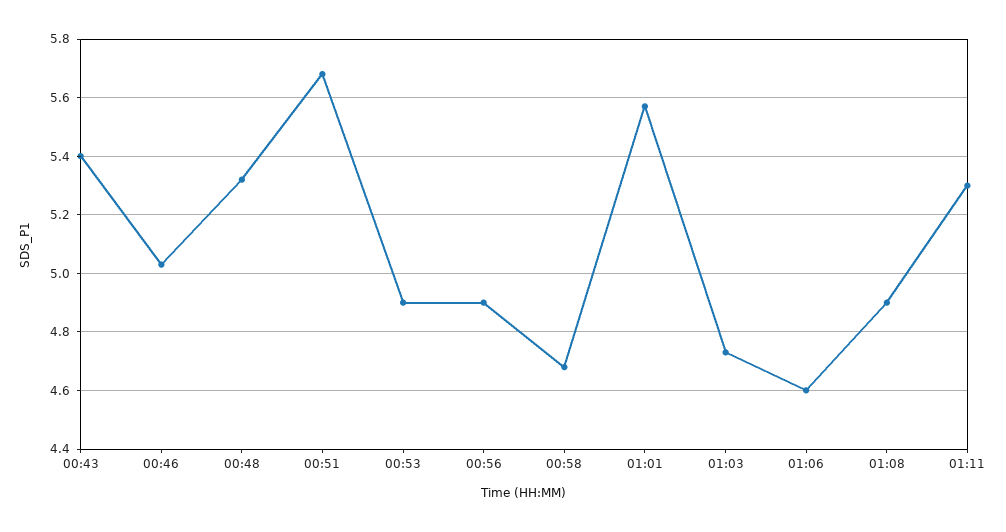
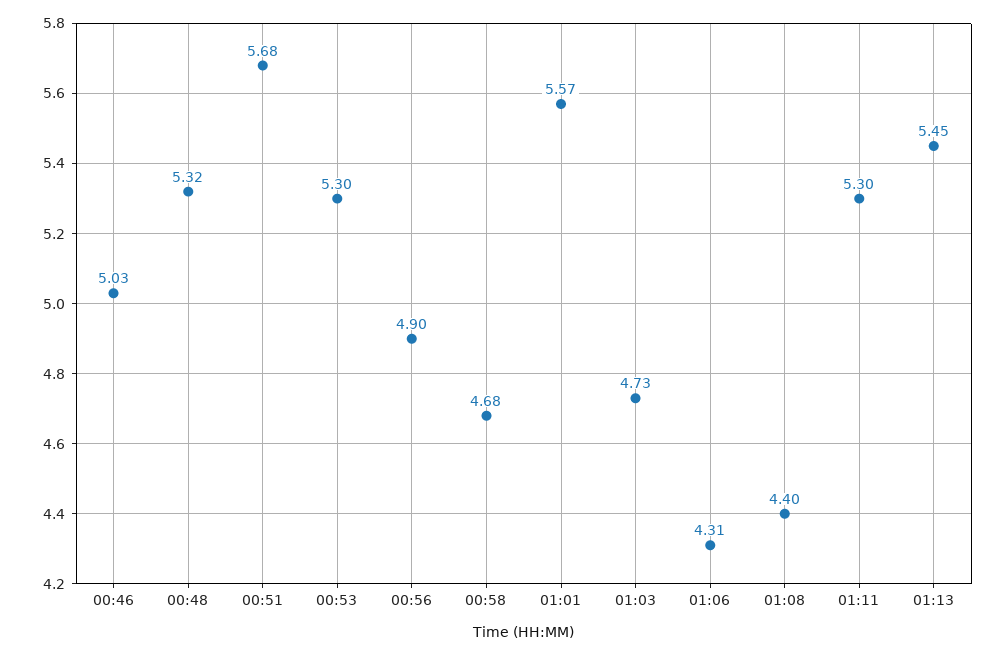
00:43: 5.4 -> none
00:53: 4.9 -> 5.3
01:06: 4.6 -> 4.31
01:08: 4.9 -> 4.4
01:13: none -> 5.45

